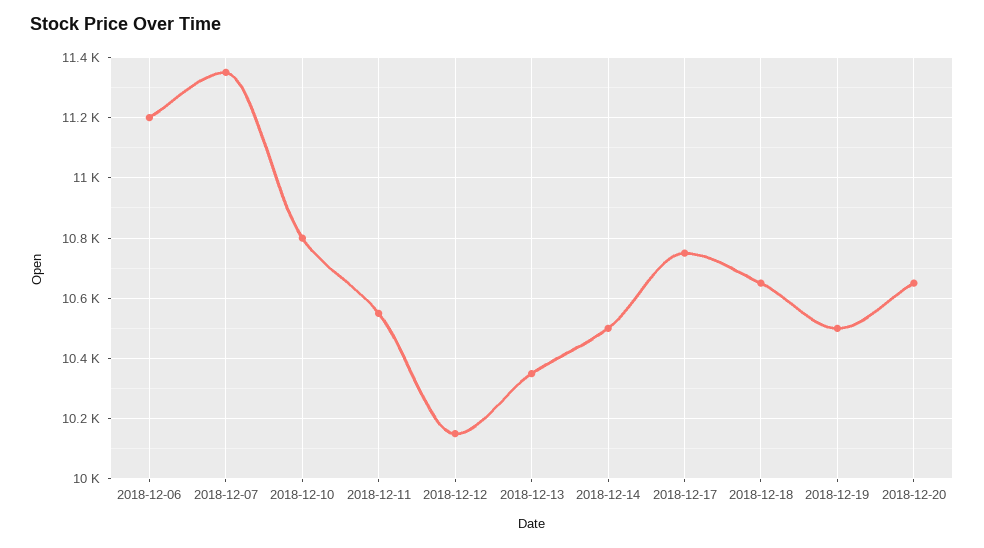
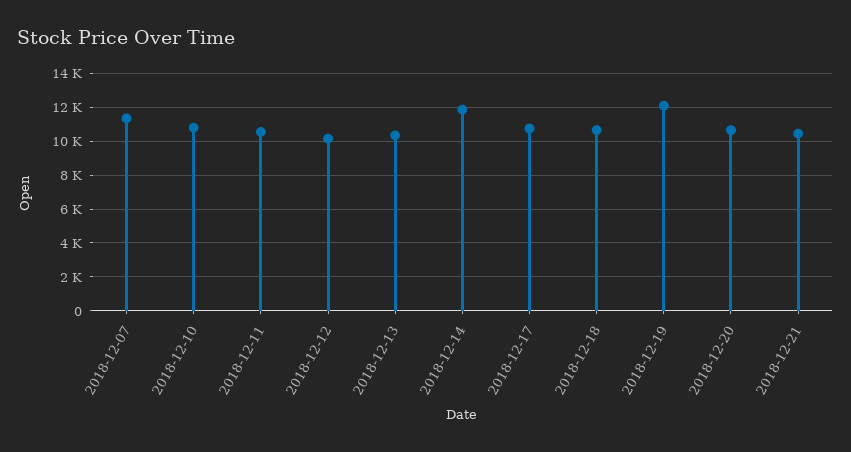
2018-12-06: 11200 -> none
2018-12-14: 10500 -> 12000
2018-12-19: 10500 -> 12000
2018-12-21: none -> 10500

